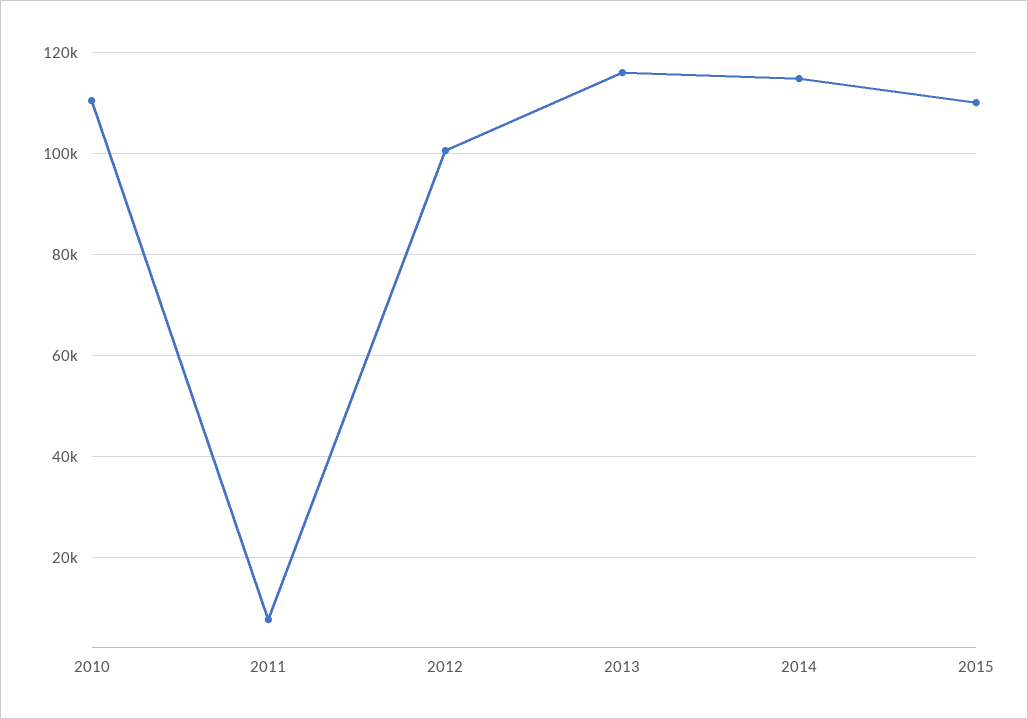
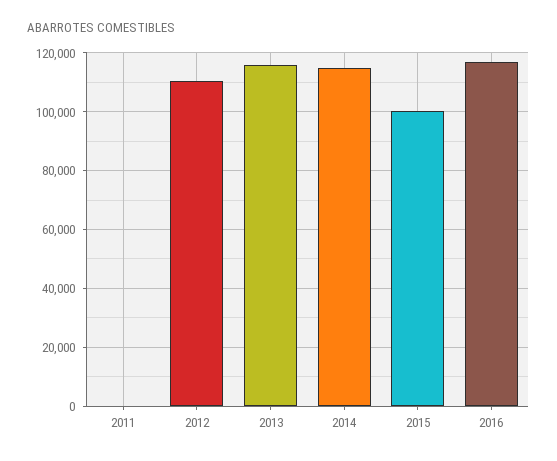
2010: 110000 -> none
2011: 8000 -> 0
2012: 100000 -> 110000
2015: 110000 -> 100000
2016: none -> 117500

